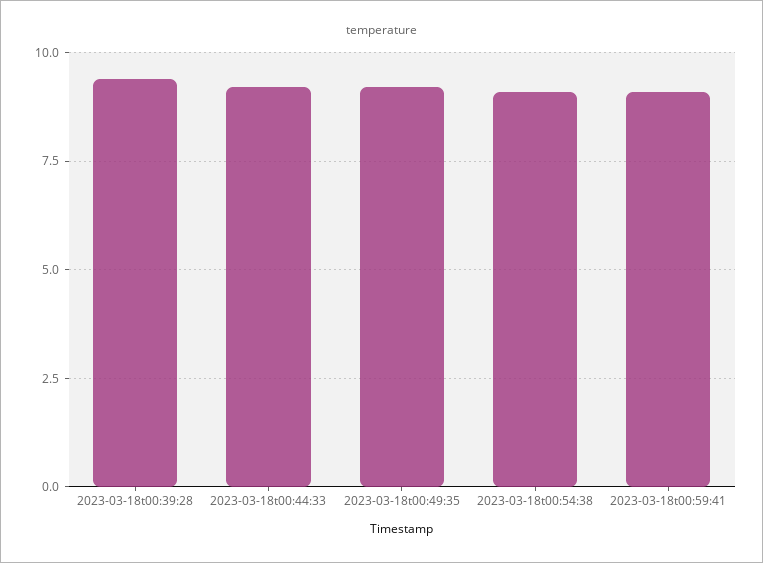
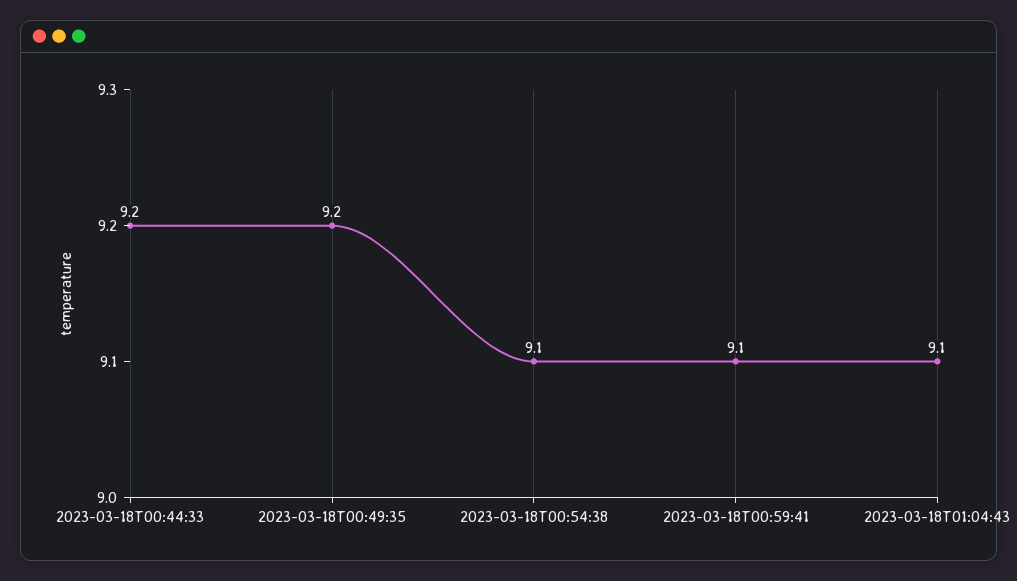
2023-03-18t00:39:28: 9.5 -> none
2023-03-18T01:04:43: none -> 9.1

